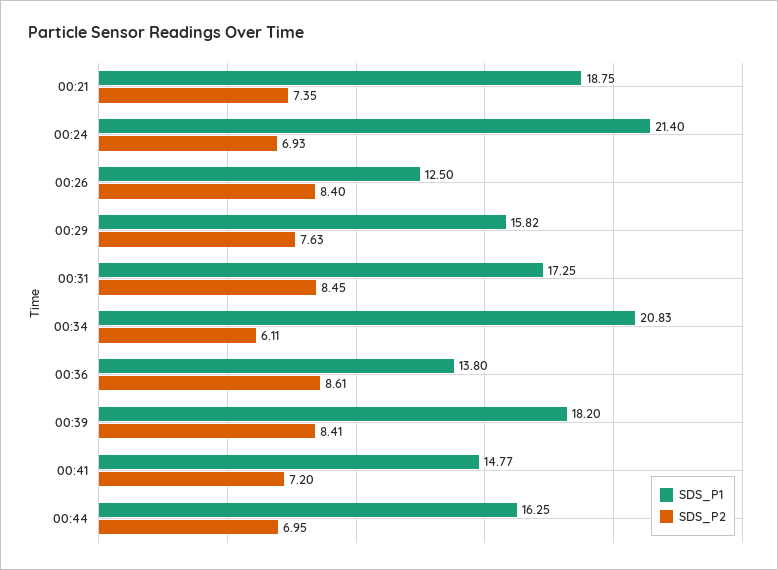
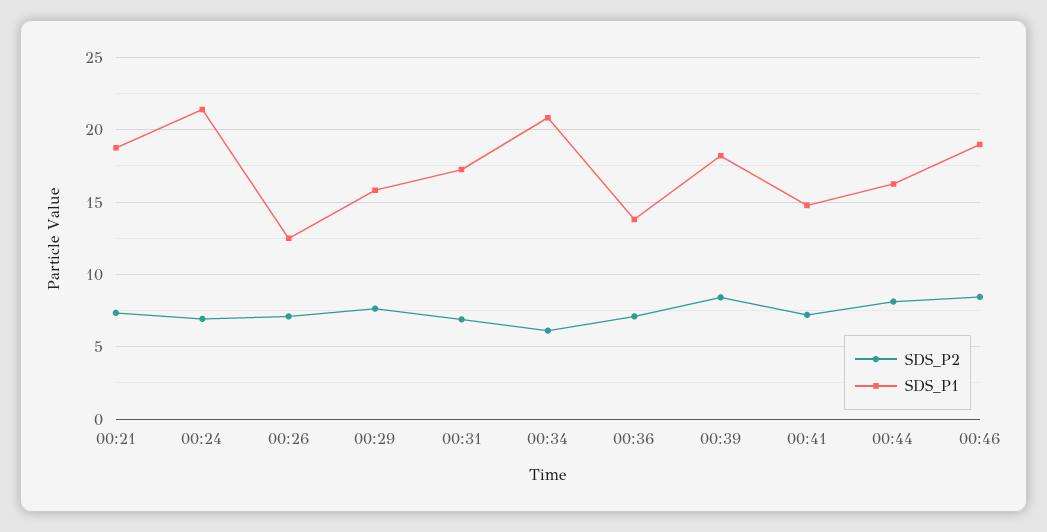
SDS_P2, 00:26: 8.4 -> 7
SDS_P2, 00:31: 8.45 -> 7
SDS_P2, 00:36: 8.61 -> 7
SDS_P2, 00:44: 6.95 -> 8
SDS_P2, 00:46: none -> 8.5
SDS_P1, 00:46: none -> 19

